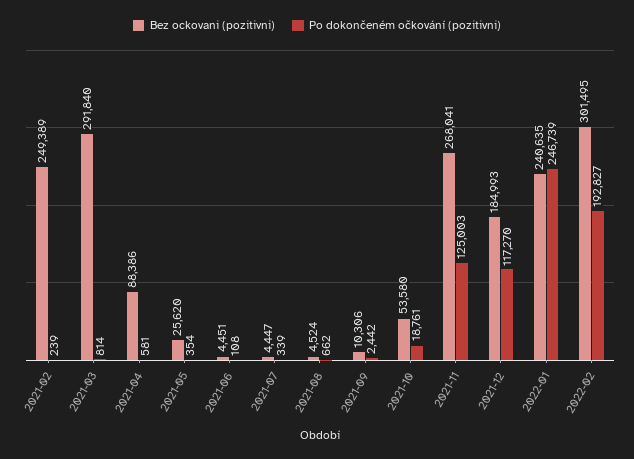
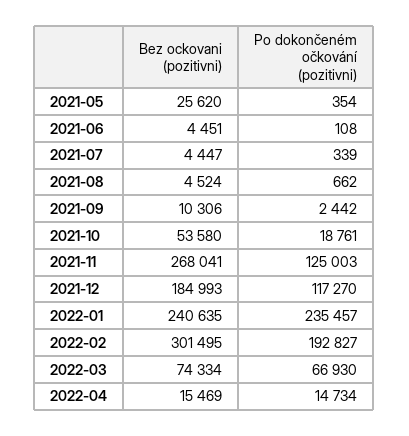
Bez ockovani (pozitivni), 2021-02: 249389 -> none
Po dokončeném očkování (pozitivni), 2021-02: 239 -> none
Bez ockovani (pozitivni), 2021-03: 291840 -> none
Po dokončeném očkování (pozitivni), 2021-03: 814 -> none
Bez ockovani (pozitivni), 2021-04: 88386 -> none
Po dokončeném očkování (pozitivni), 2021-04: 581 -> none
Po dokončeném očkování (pozitivni), 2022-01: 246739 -> 235457
Bez ockovani (pozitivni), 2022-03: none -> 74334
Po dokončeném očkování (pozitivni), 2022-03: none -> 66930
Bez ockovani (pozitivni), 2022-04: none -> 15469
Po dokončeném očkování (pozitivni), 2022-04: none -> 14734

